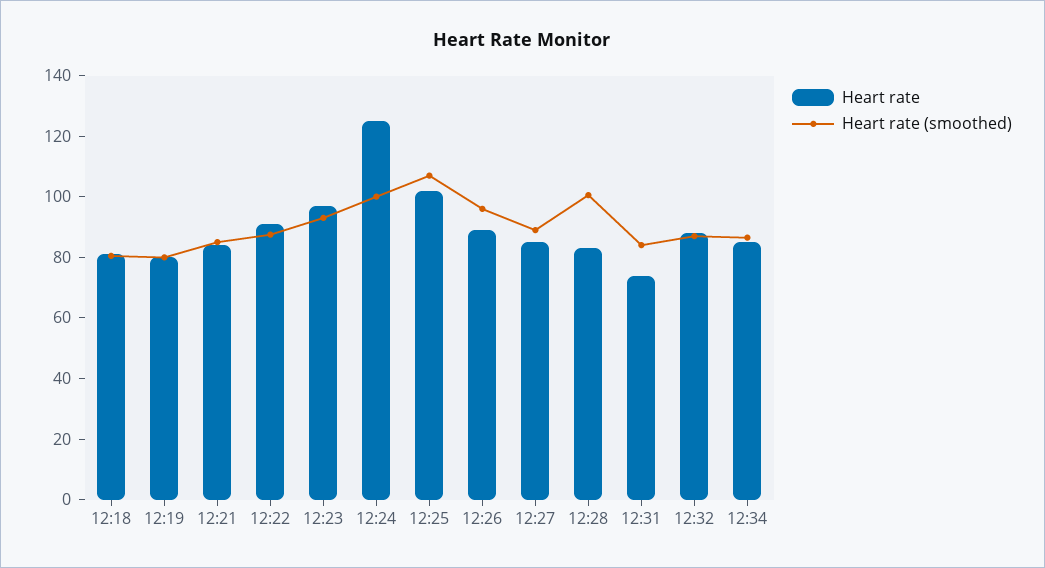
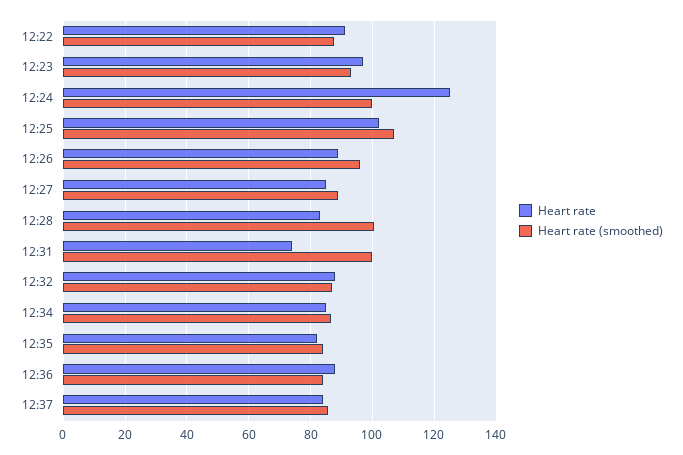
Heart rate, 12:18: 80 -> none
Heart rate (smoothed), 12:18: 80 -> none
Heart rate, 12:19: 80 -> none
Heart rate (smoothed), 12:19: 80 -> none
Heart rate, 12:21: 85 -> none
Heart rate (smoothed), 12:21: 85 -> none
Heart rate (smoothed), 12:31: 85 -> 100
Heart rate, 12:35: none -> 82
Heart rate (smoothed), 12:35: none -> 84
Heart rate, 12:36: none -> 88
Heart rate (smoothed), 12:36: none -> 84
Heart rate, 12:37: none -> 84
Heart rate (smoothed), 12:37: none -> 86

